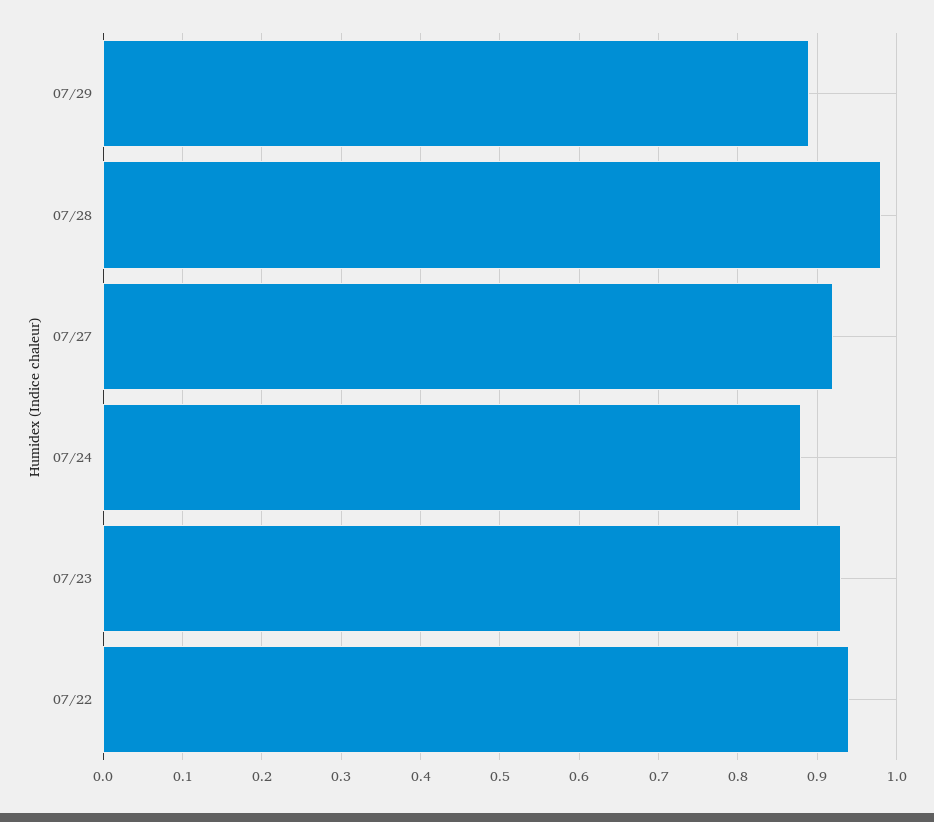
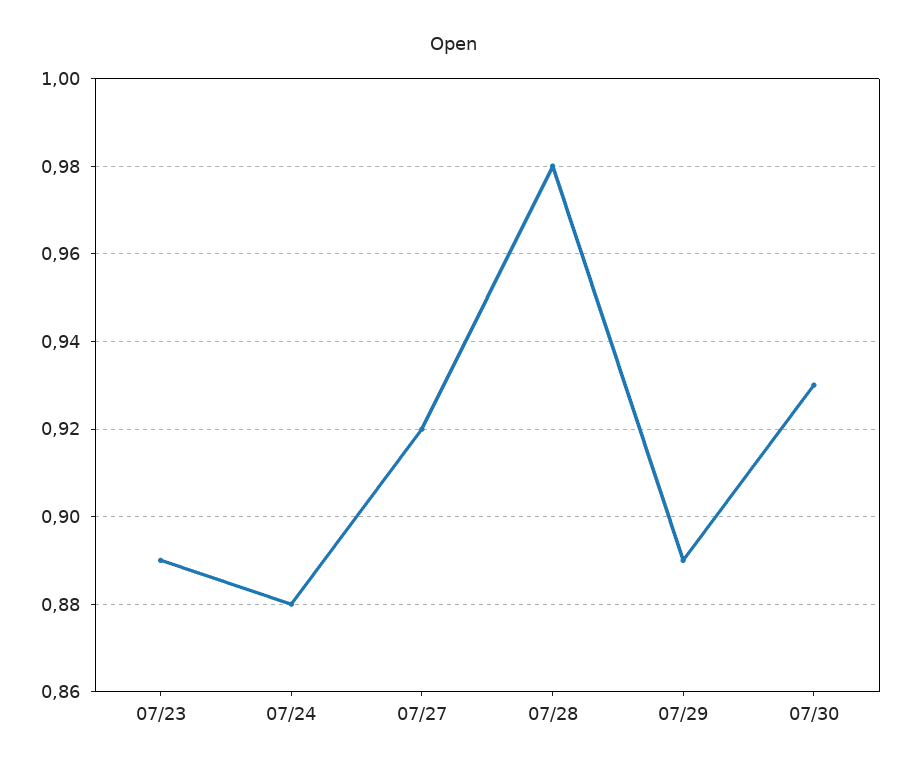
07/23: 0.93 -> 0.89
07/22: 0.94 -> none
07/30: none -> 0.93

